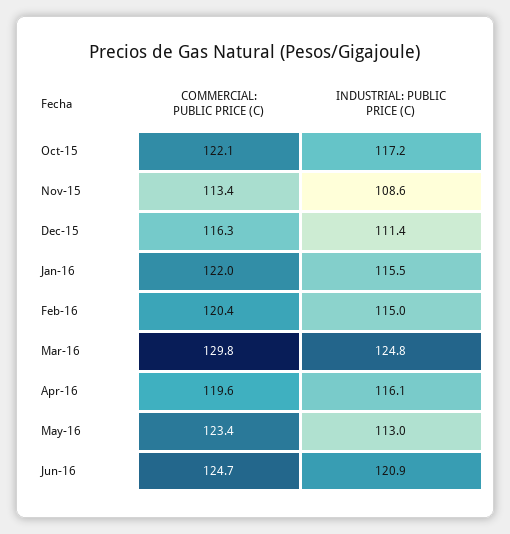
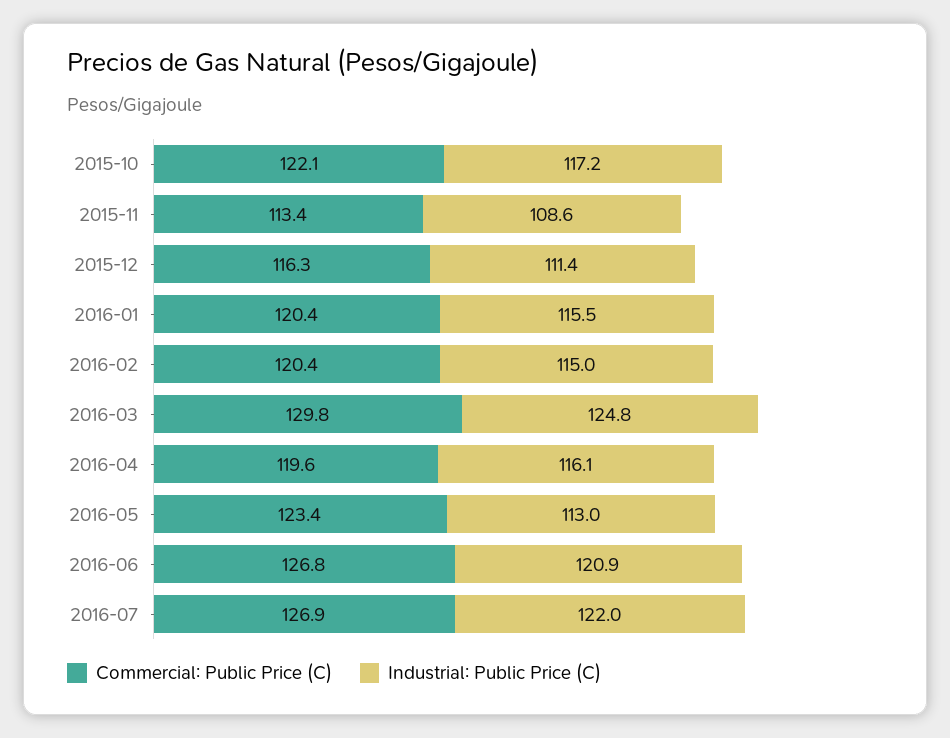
COMMERCIAL: PUBLIC PRICE (C), Jan-16: 122 -> 120.4
COMMERCIAL: PUBLIC PRICE (C), Jun-16: 124.7 -> 126.8
COMMERCIAL: PUBLIC PRICE (C), 2016-07: none -> 126.9
INDUSTRIAL: PUBLIC PRICE (C), 2016-07: none -> 122

